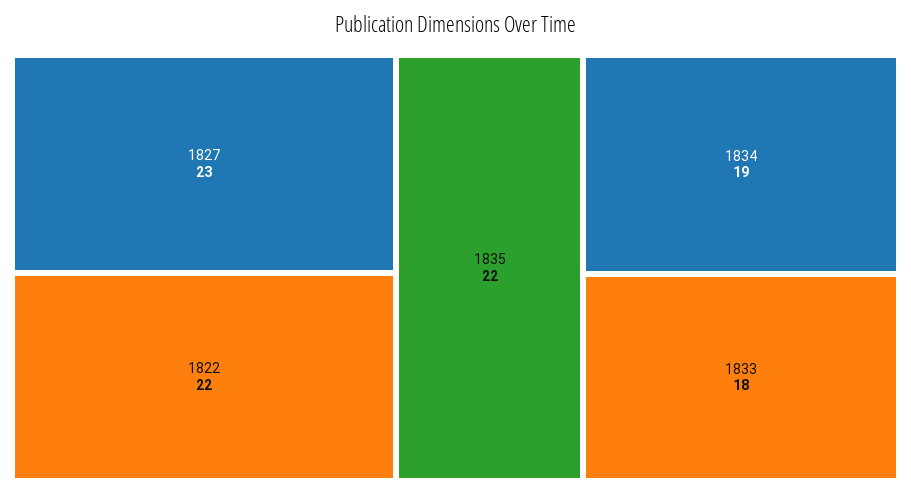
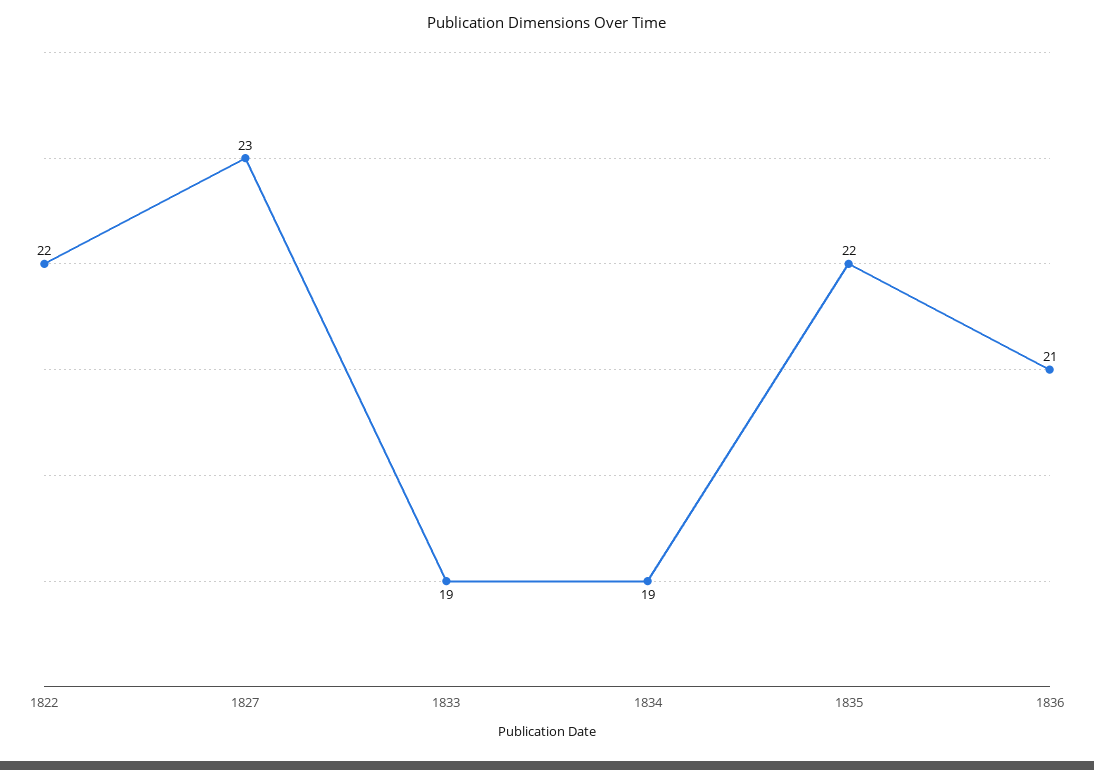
1833: 18 -> 19
1836: none -> 21

